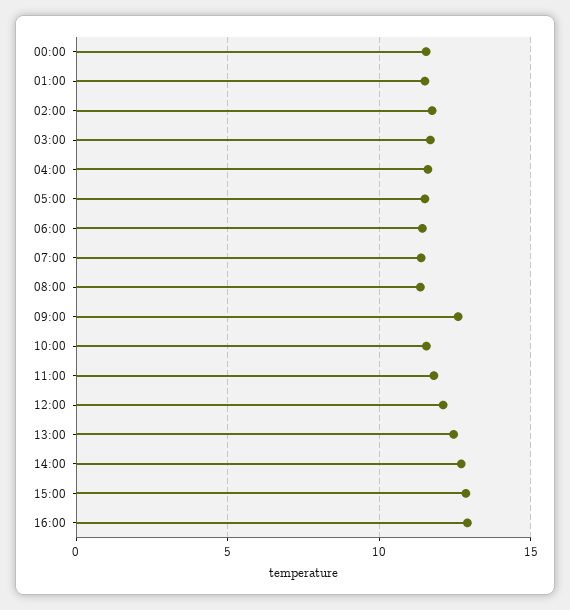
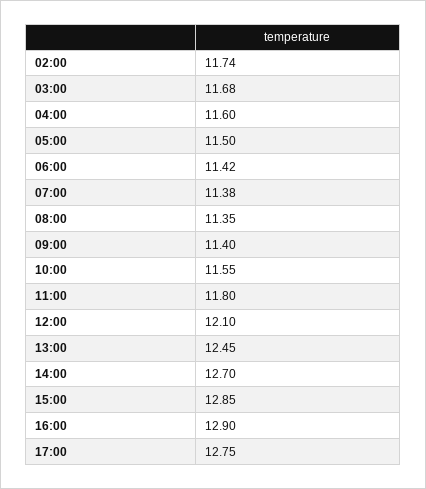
00:00: 11.5 -> none
01:00: 11.5 -> none
09:00: 12.5 -> 11.4
17:00: none -> 12.75

